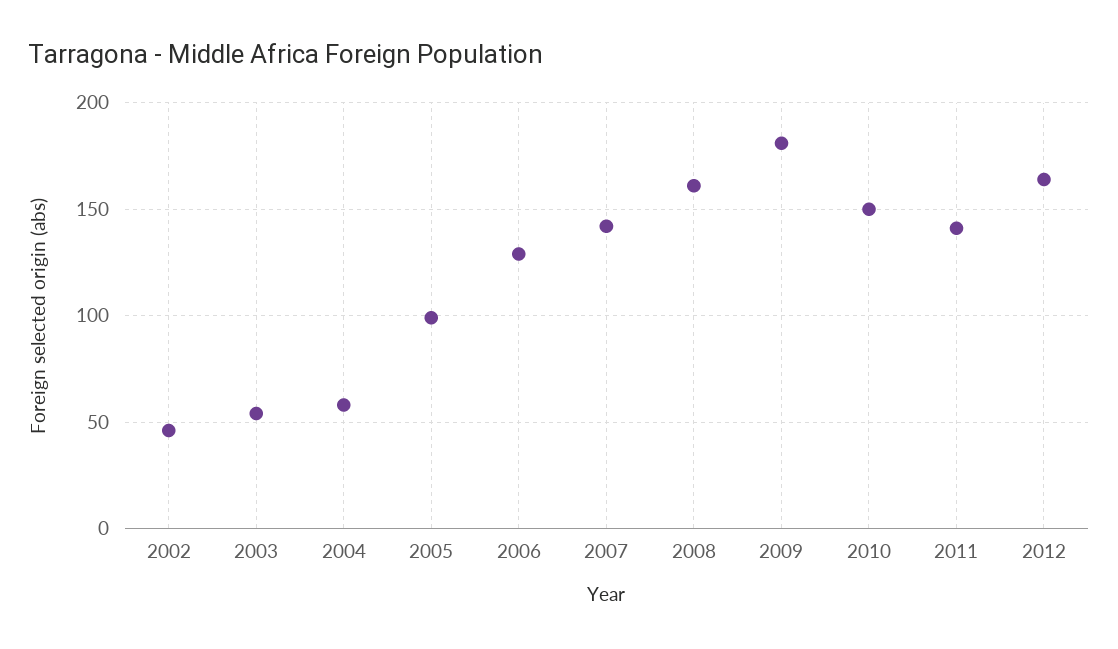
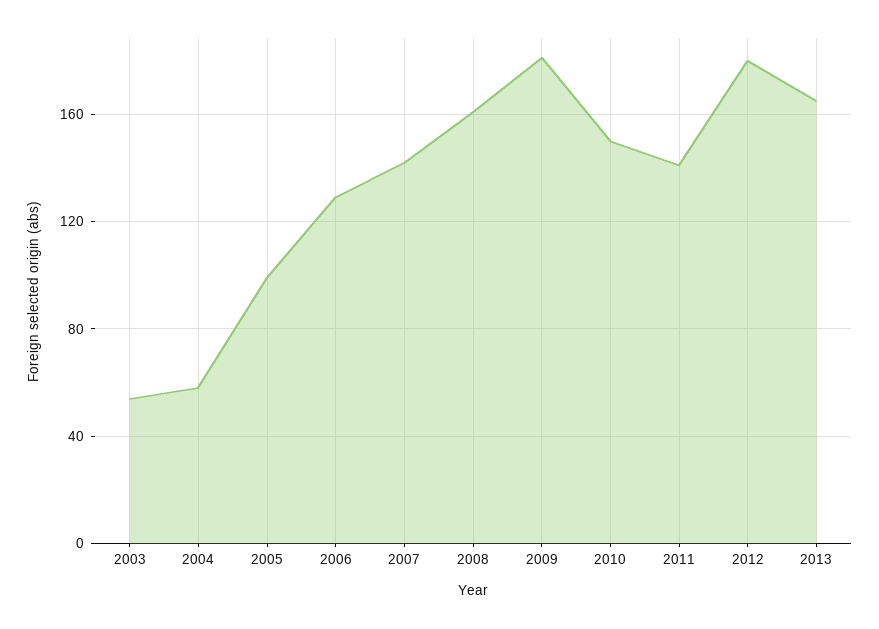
2002: 45 -> none
2012: 165 -> 180
2013: none -> 165

